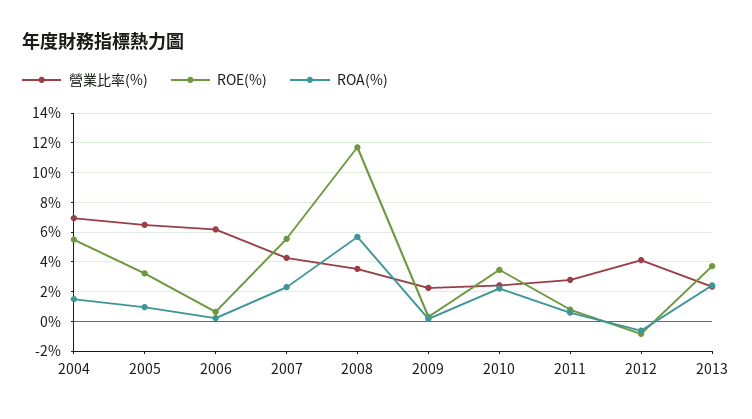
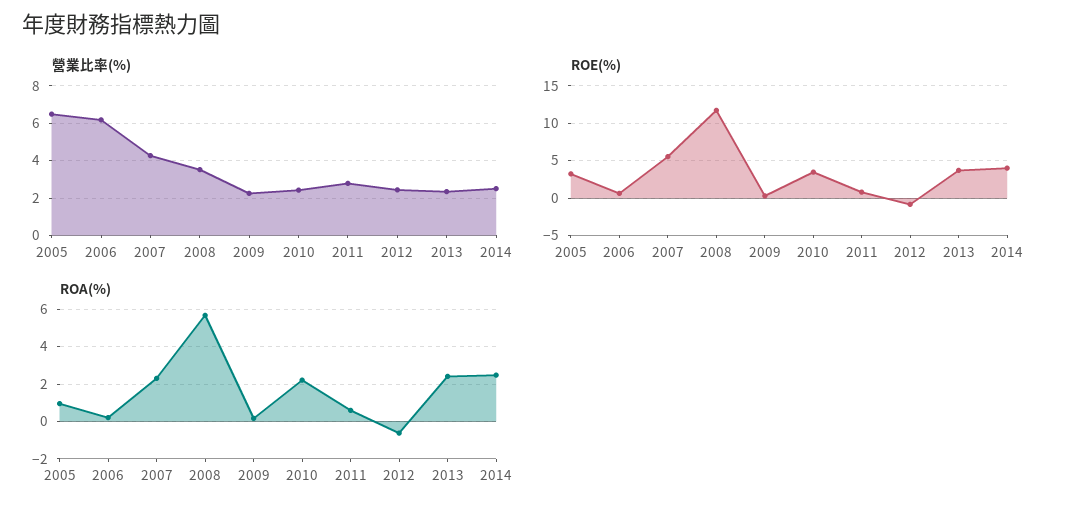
營業比率(%), 2004: 7 -> none
ROE(%), 2004: 5.5 -> none
ROA(%), 2004: 1.5 -> none
營業比率(%), 2012: 4 -> 2.5
營業比率(%), 2014: none -> 2.5
ROE(%), 2014: none -> 4
ROA(%), 2014: none -> 2.5

